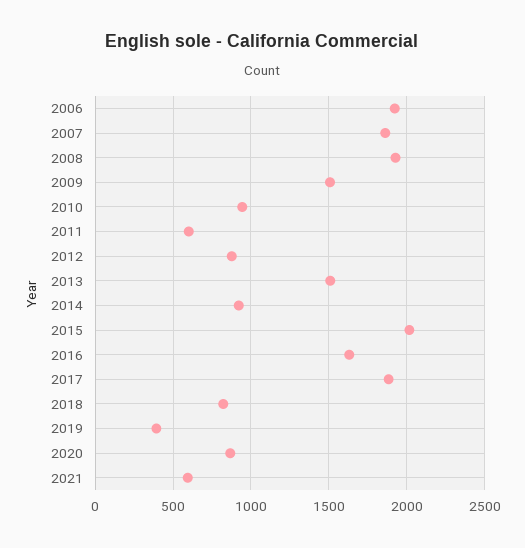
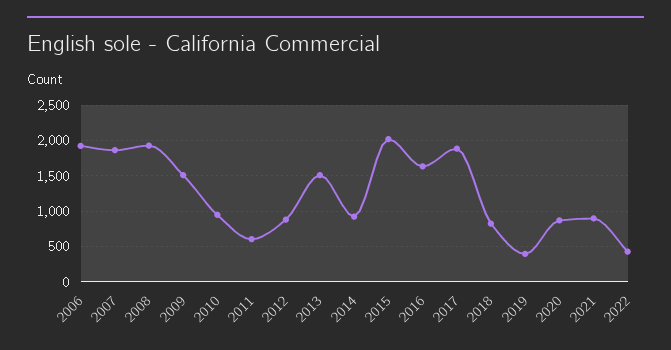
2021: 600 -> 900
2022: none -> 400

